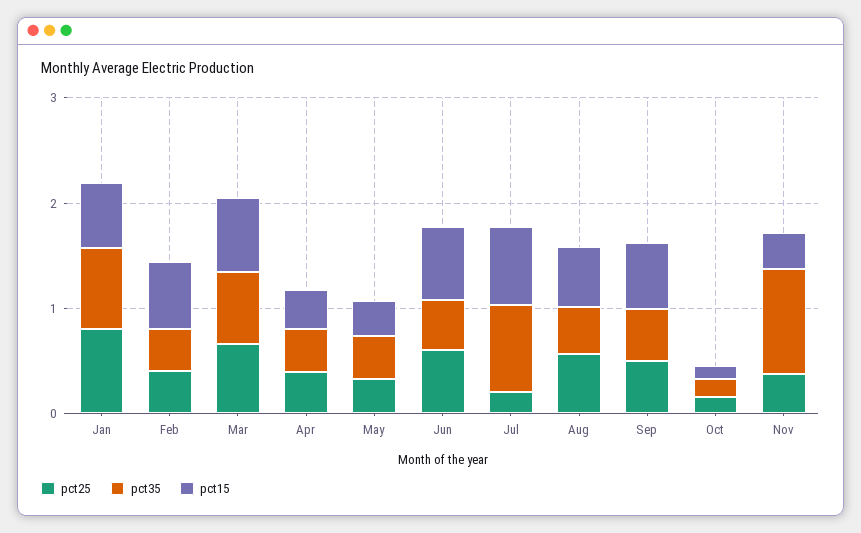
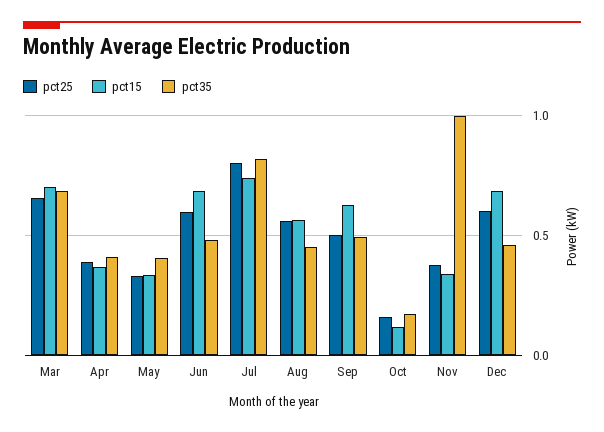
pct25, Jan: 0.8 -> none
pct35, Jan: 0.8 -> none
pct15, Jan: 0.6 -> none
pct25, Feb: 0.4 -> none
pct35, Feb: 0.4 -> none
pct15, Feb: 0.6 -> none
pct25, Jul: 0.2 -> 0.8
pct25, Dec: none -> 0.6
pct15, Dec: none -> 0.7
pct35, Dec: none -> 0.45

